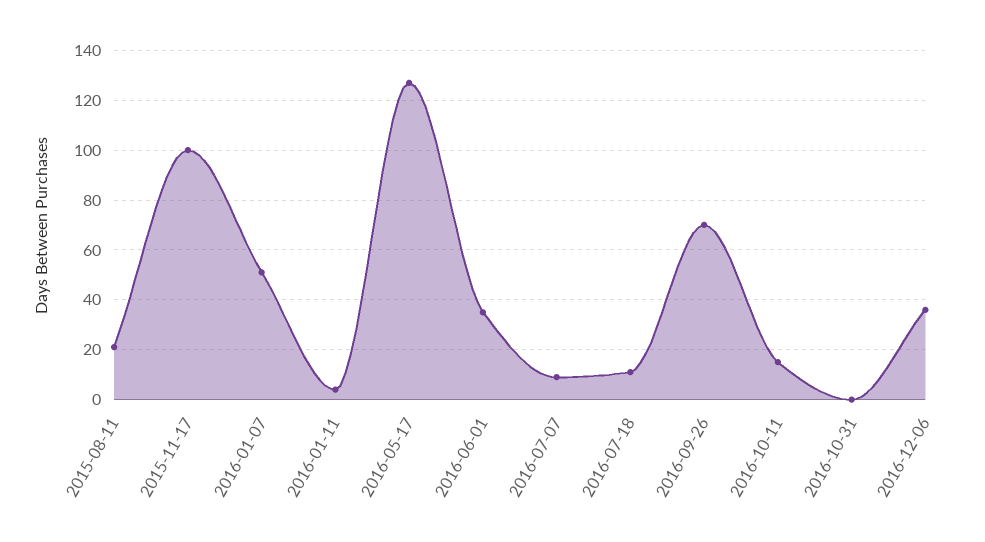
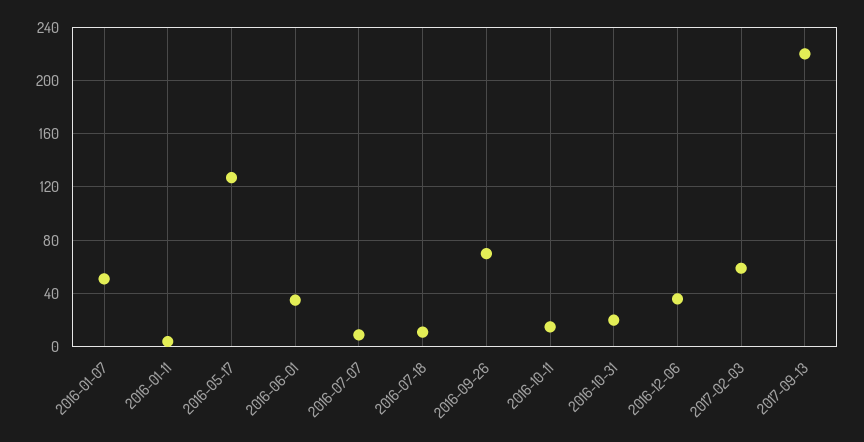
2015-08-11: 20 -> none
2015-11-17: 100 -> none
2016-10-31: 0 -> 20
2017-02-03: none -> 60
2017-09-13: none -> 220

